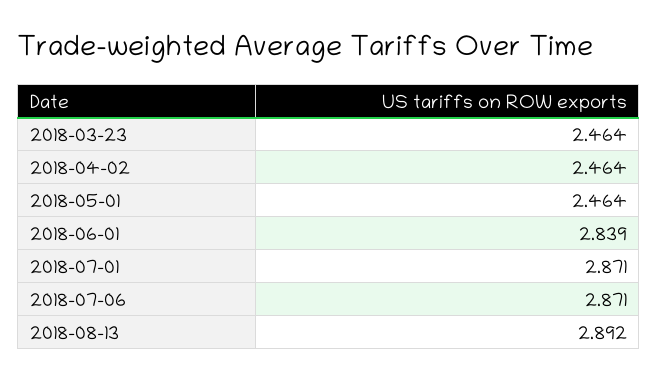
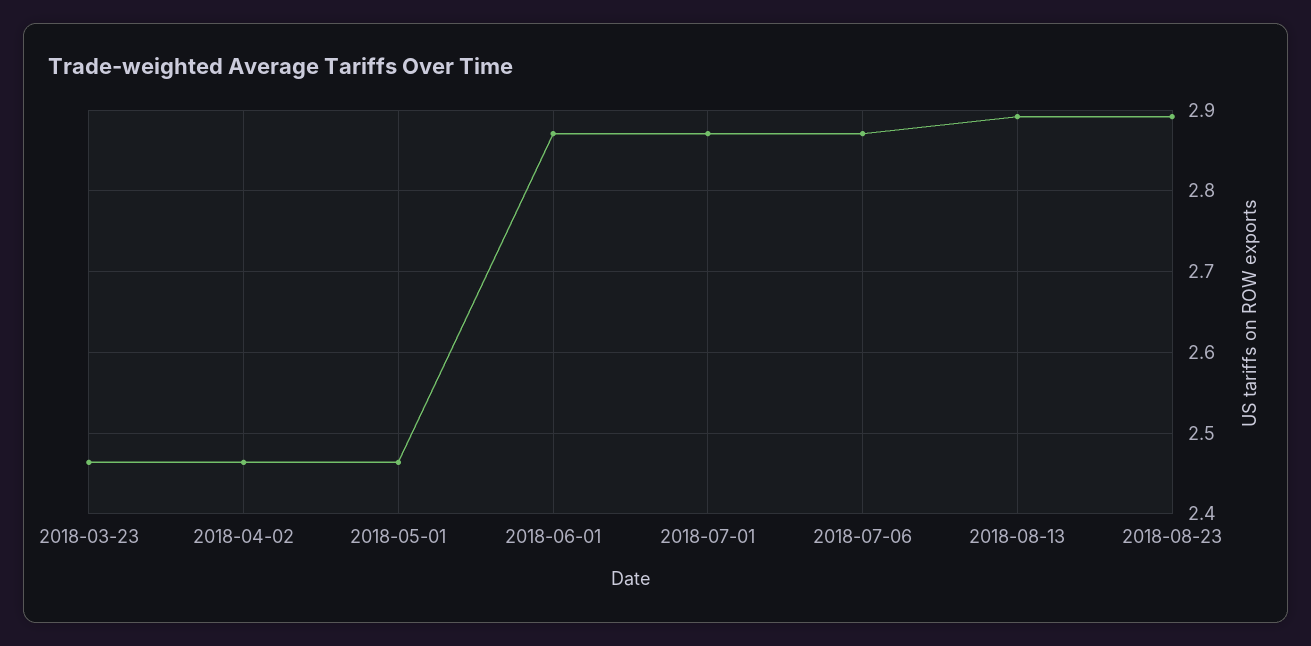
2018-06-01: 2.839 -> 2.87
2018-08-23: none -> 2.89

